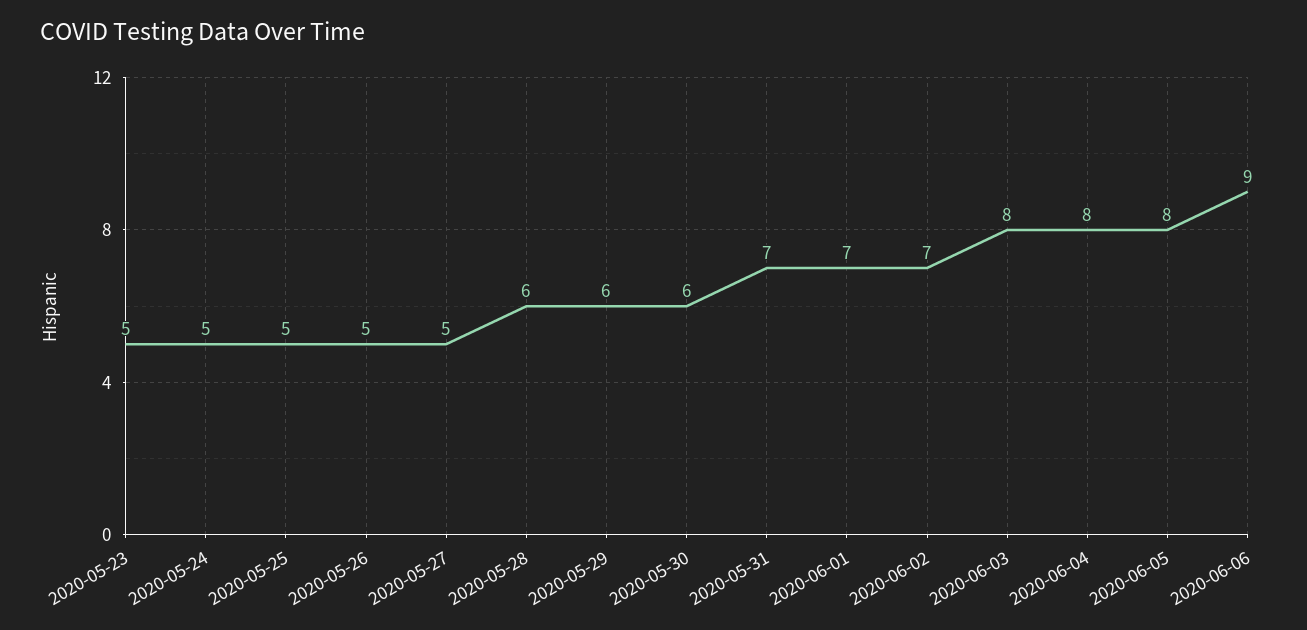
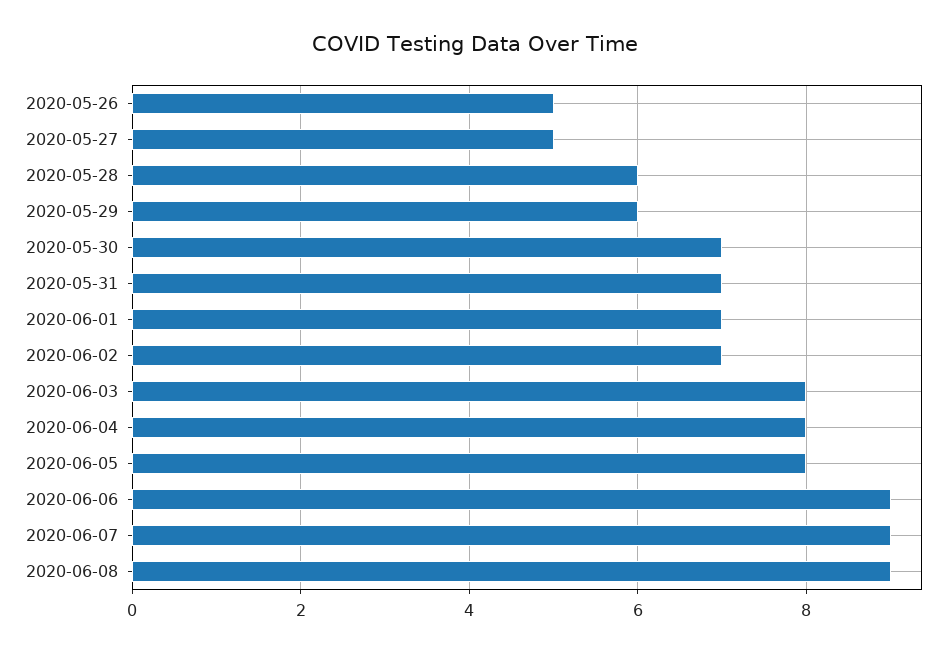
2020-05-23: 5 -> none
2020-05-24: 5 -> none
2020-05-25: 5 -> none
2020-05-30: 6 -> 7
2020-06-07: none -> 9
2020-06-08: none -> 9

